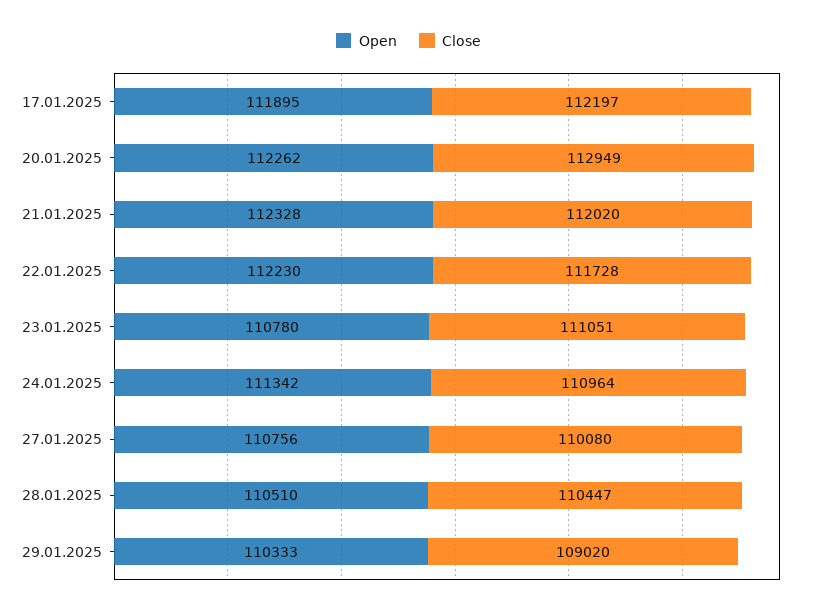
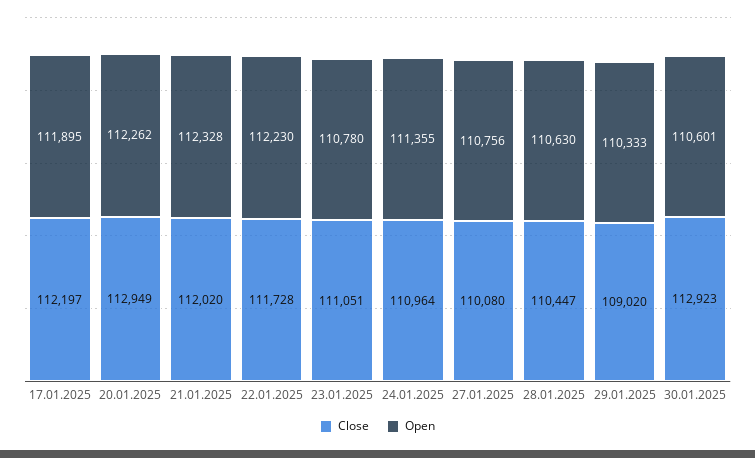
Open, 24.01.2025: 111342 -> 111355
Open, 28.01.2025: 110510 -> 110630
Close, 30.01.2025: none -> 112923
Open, 30.01.2025: none -> 110601

